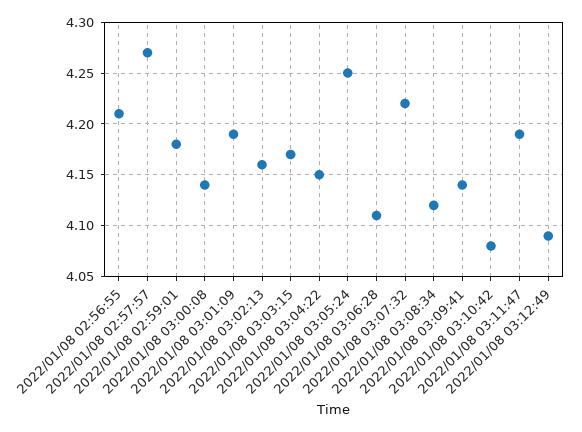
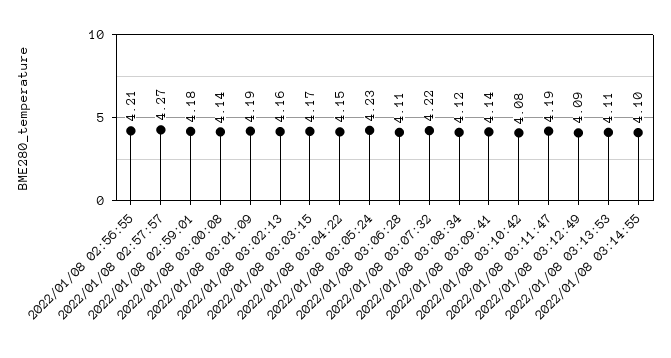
2022/01/08 03:05:24: 4.25 -> 4.23
2022/01/08 03:13:53: none -> 4.11
2022/01/08 03:14:55: none -> 4.1

